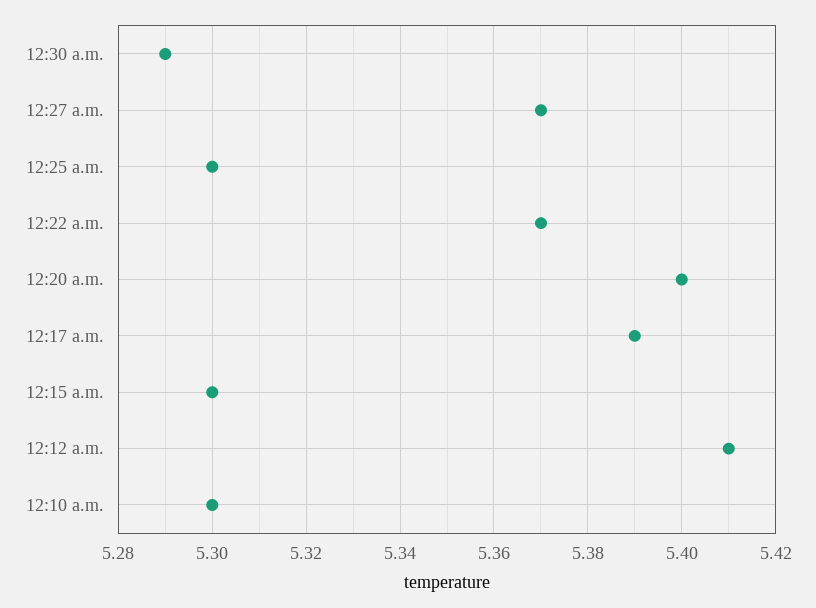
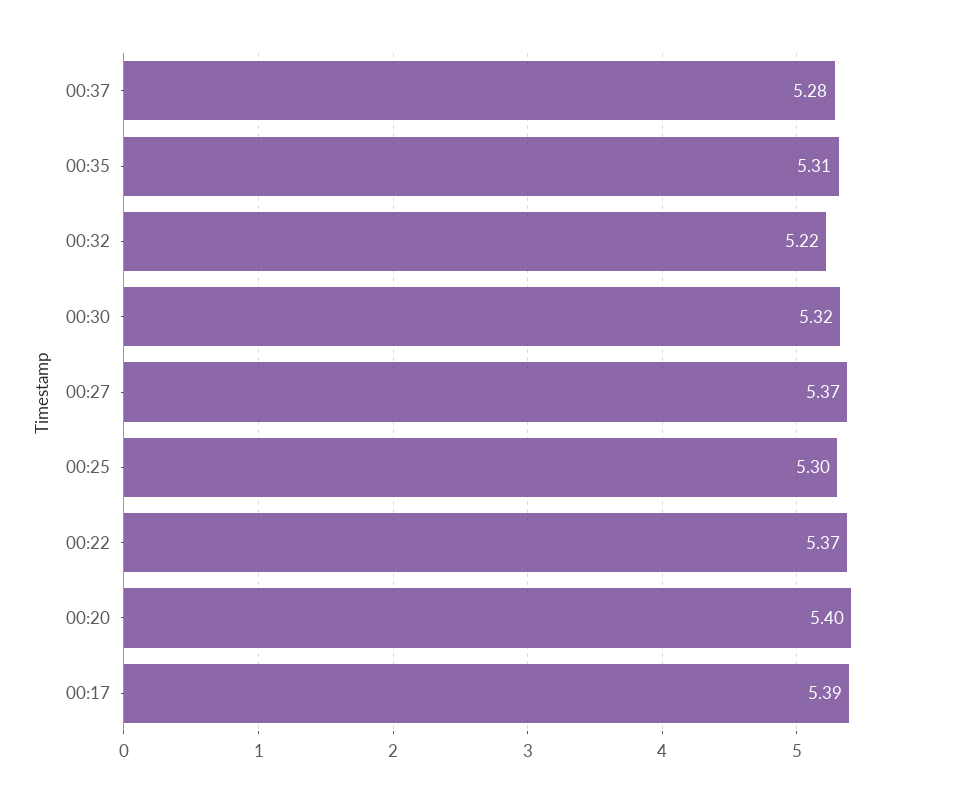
12:30 a.m.: 5.29 -> 5.32
12:15 a.m.: 5.3 -> none
12:12 a.m.: 5.41 -> none
12:10 a.m.: 5.3 -> none
00:37: none -> 5.28
00:35: none -> 5.31
00:32: none -> 5.22

